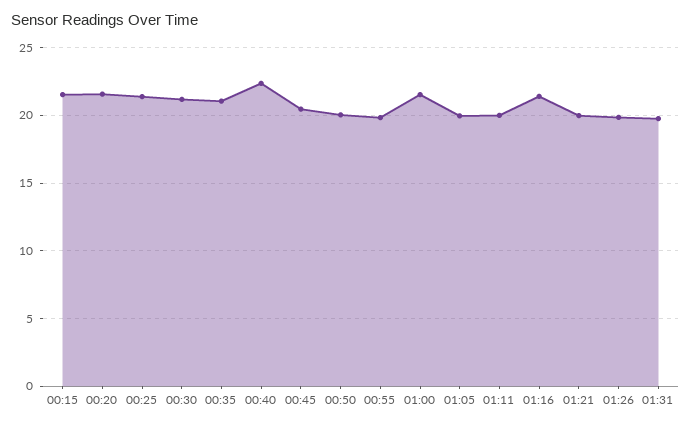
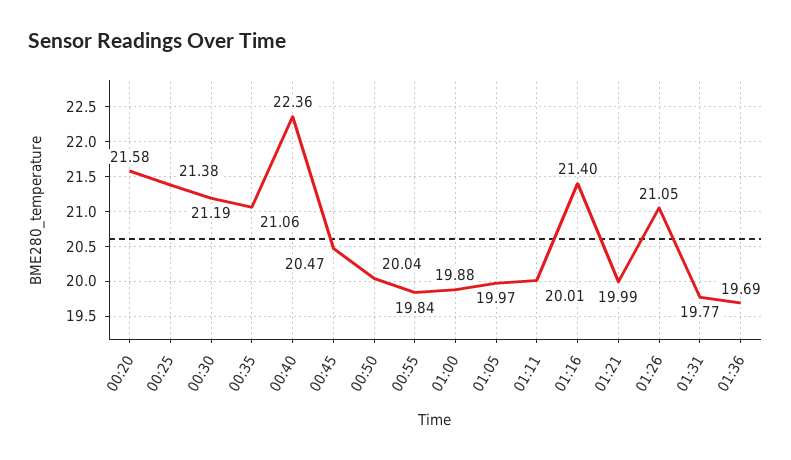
00:15: 21.5 -> none
01:00: 21.5 -> 19.88
01:26: 20 -> 21.05
01:36: none -> 19.69

